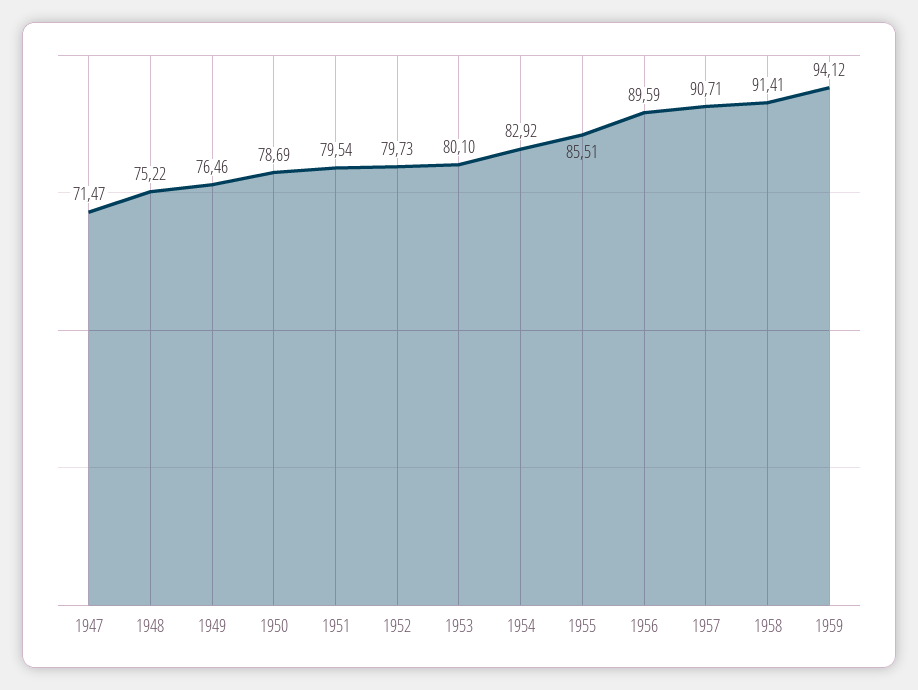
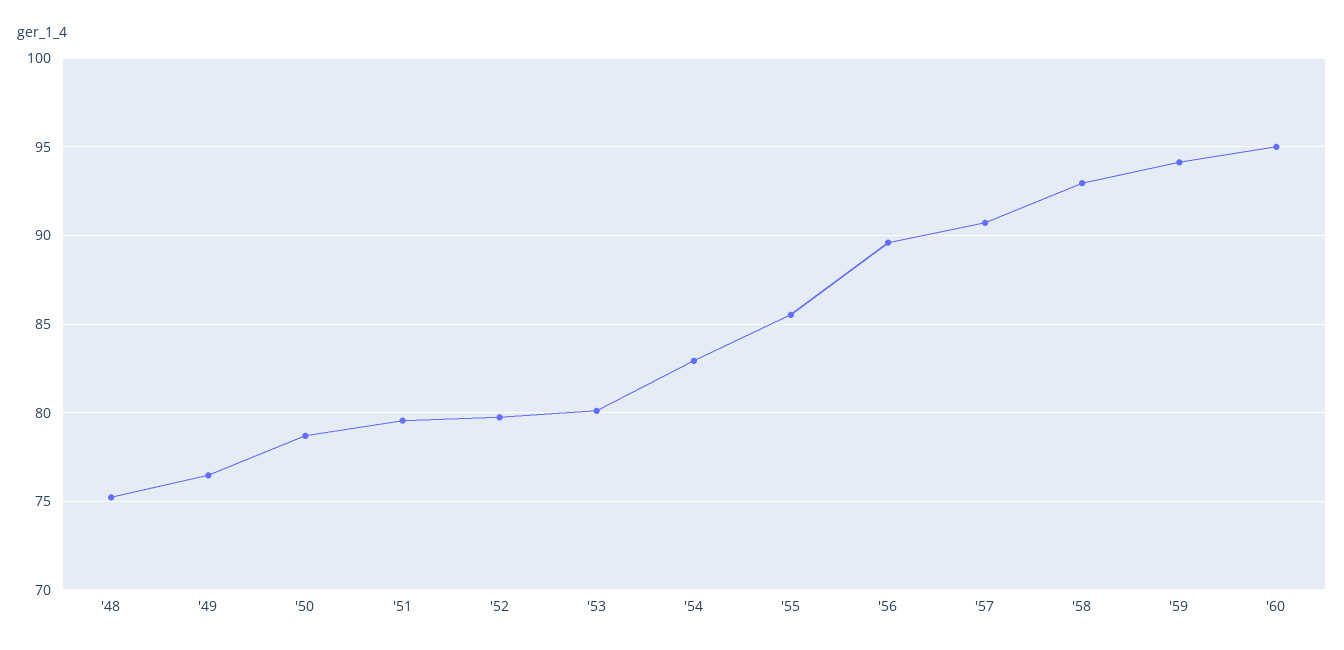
1947: 71.47 -> none
1958: 91.41 -> 93
'60: none -> 95

